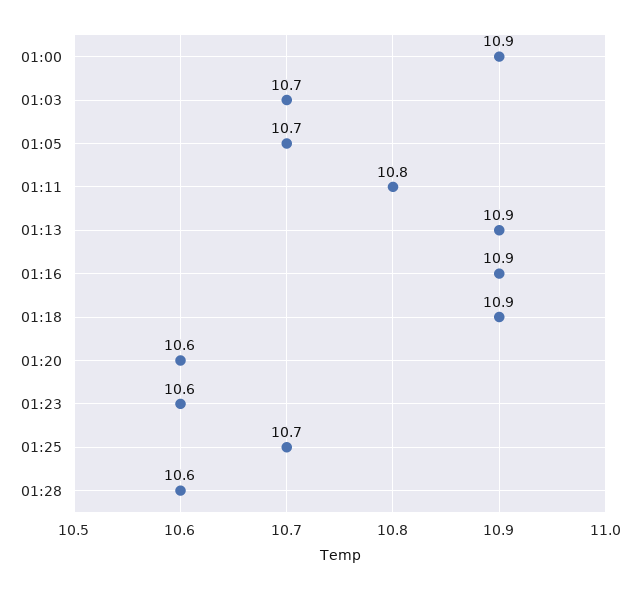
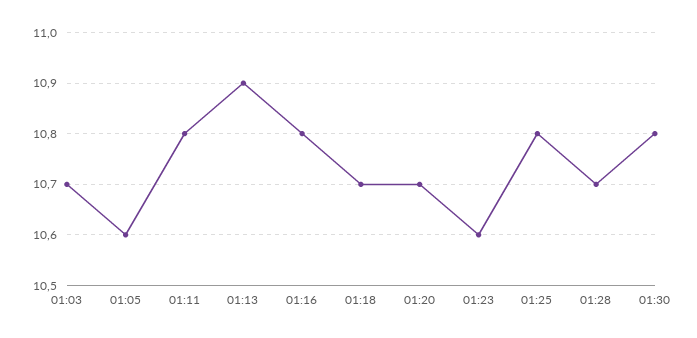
01:00: 10.9 -> none
01:05: 10.7 -> 10.6
01:16: 10.9 -> 10.8
01:18: 10.9 -> 10.7
01:20: 10.6 -> 10.7
01:25: 10.7 -> 10.8
01:28: 10.6 -> 10.7
01:30: none -> 10.8

